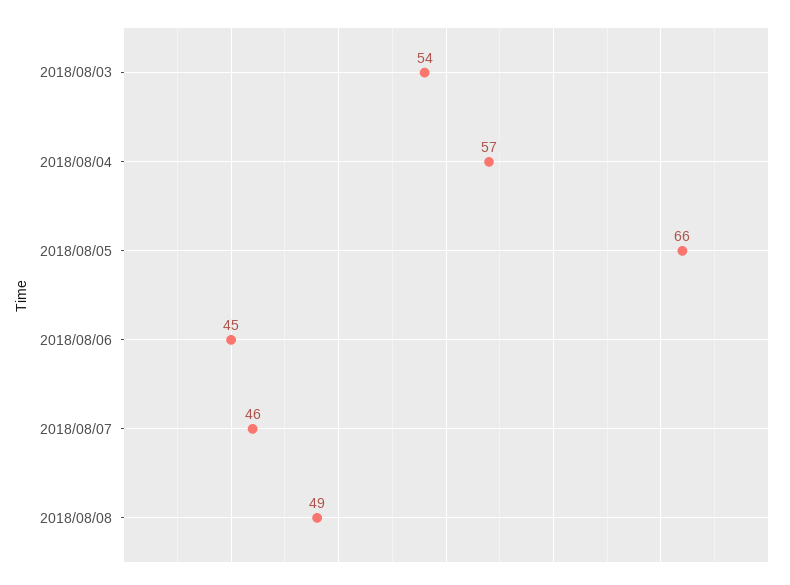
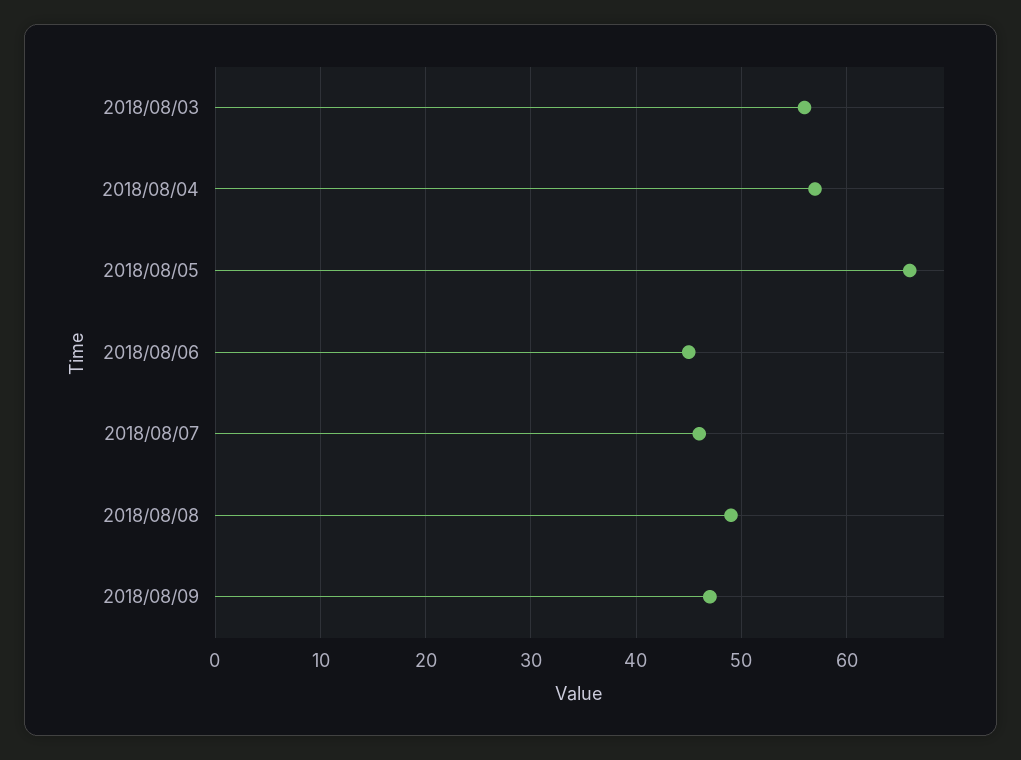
2018/08/03: 54 -> 56
2018/08/09: none -> 47

